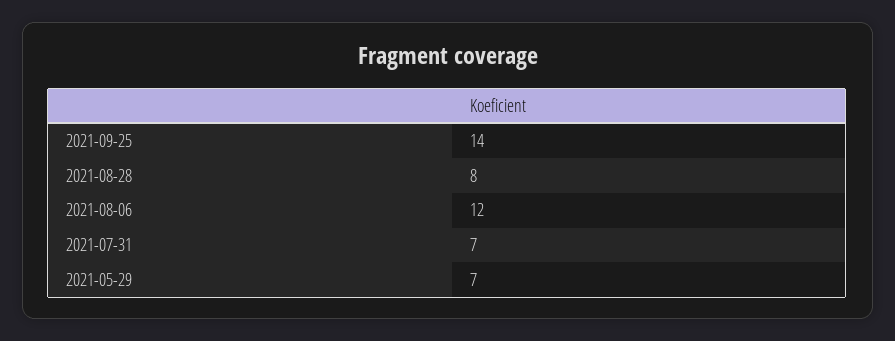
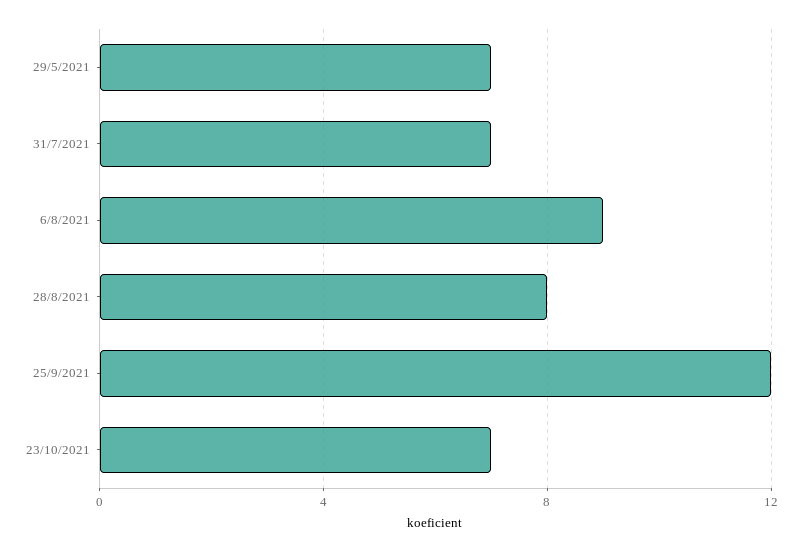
2021-09-25: 14 -> 12
2021-08-06: 12 -> 9
23/10/2021: none -> 7

